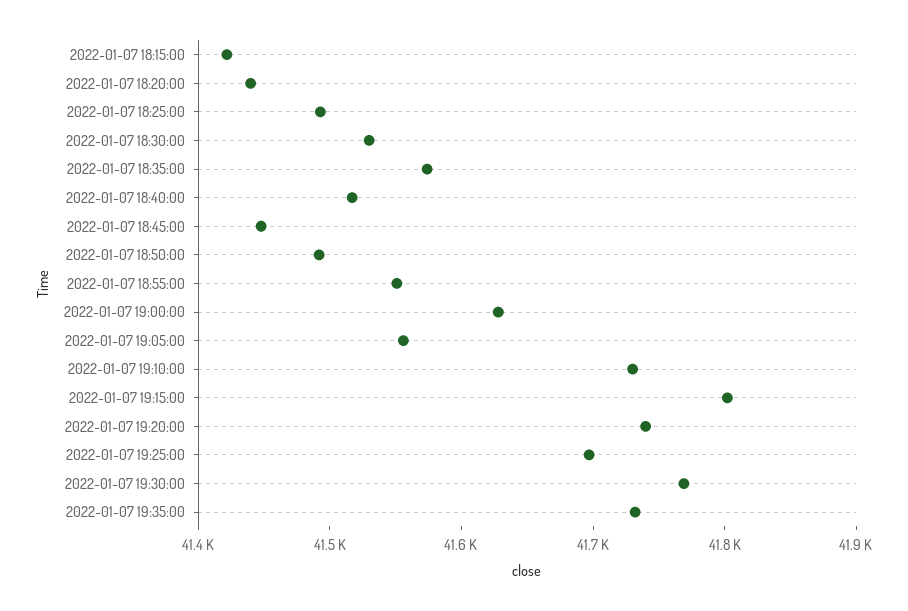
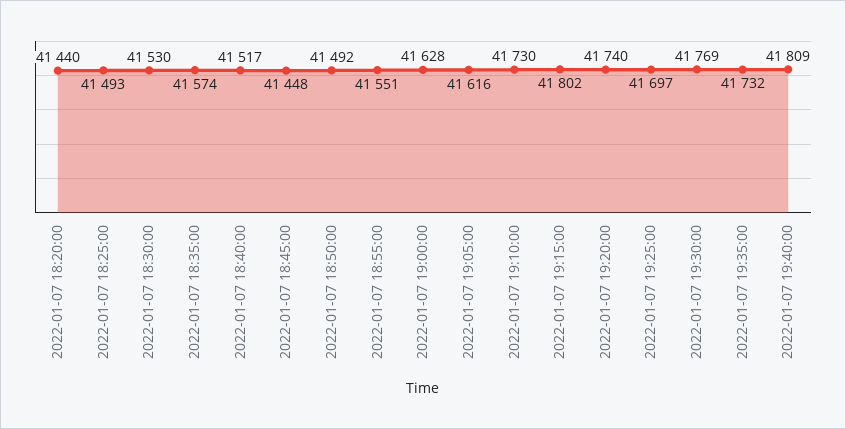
2022-01-07 18:15:00: 41420 -> none
2022-01-07 19:05:00: 41560 -> 41616
2022-01-07 19:40:00: none -> 41809

